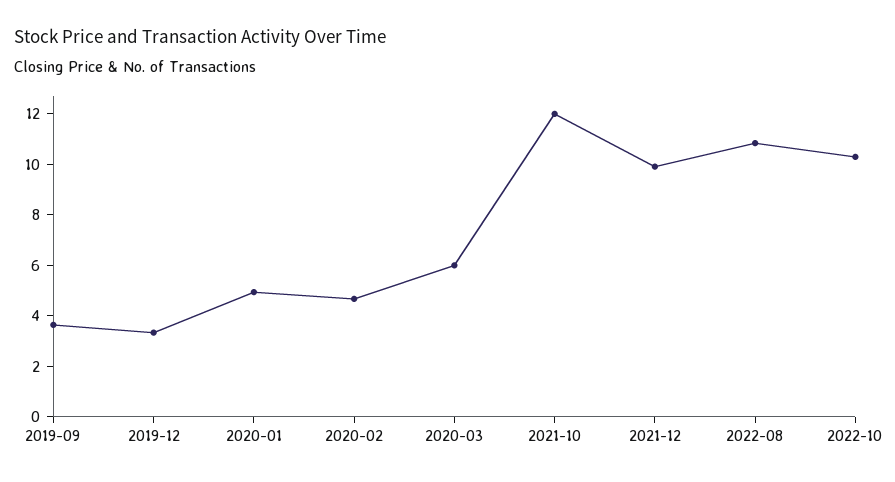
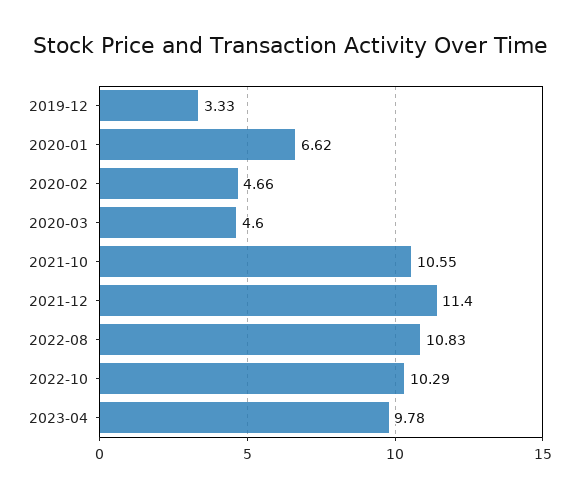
2019-09: 3.5 -> none
2020-01: 5 -> 6.62
2020-03: 6 -> 4.6
2021-10: 12 -> 10.55
2021-12: 10 -> 11.4
2023-04: none -> 9.78

